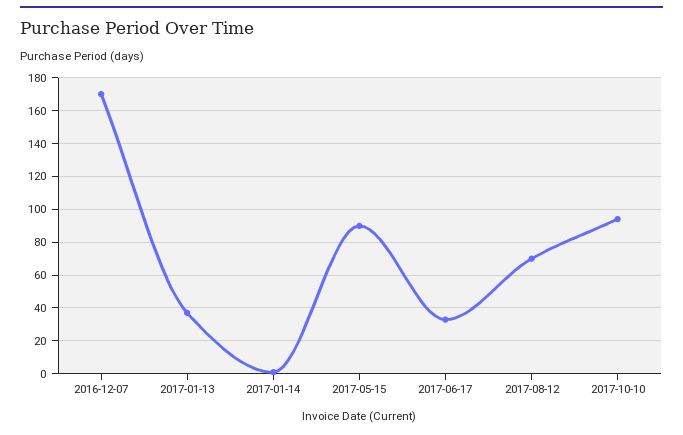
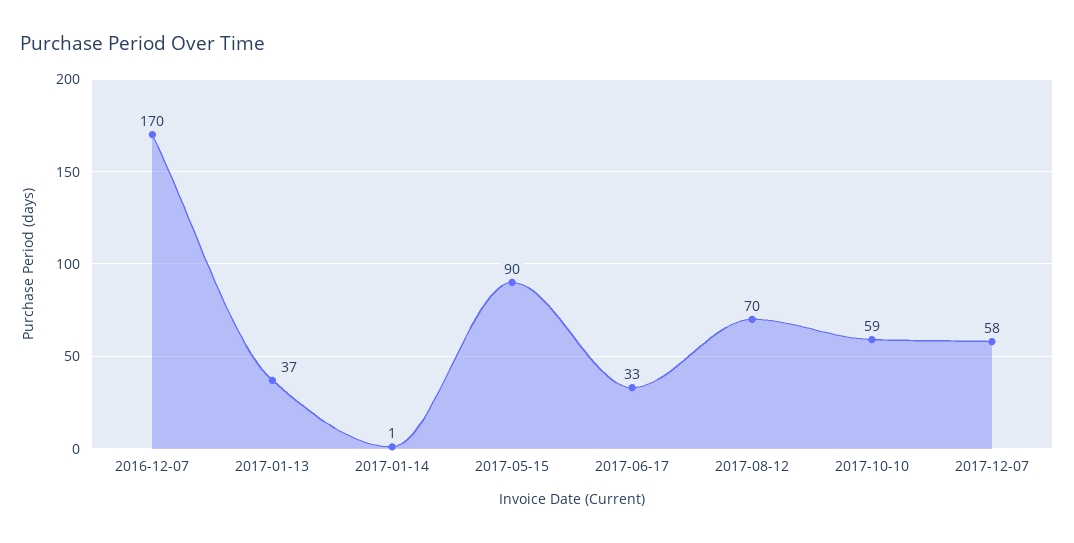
2017-10-10: 95 -> 59
2017-12-07: none -> 58

